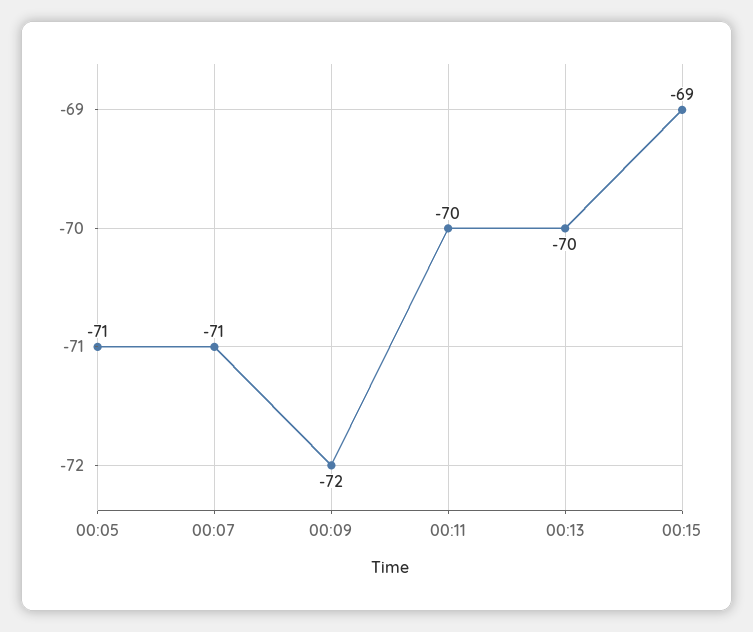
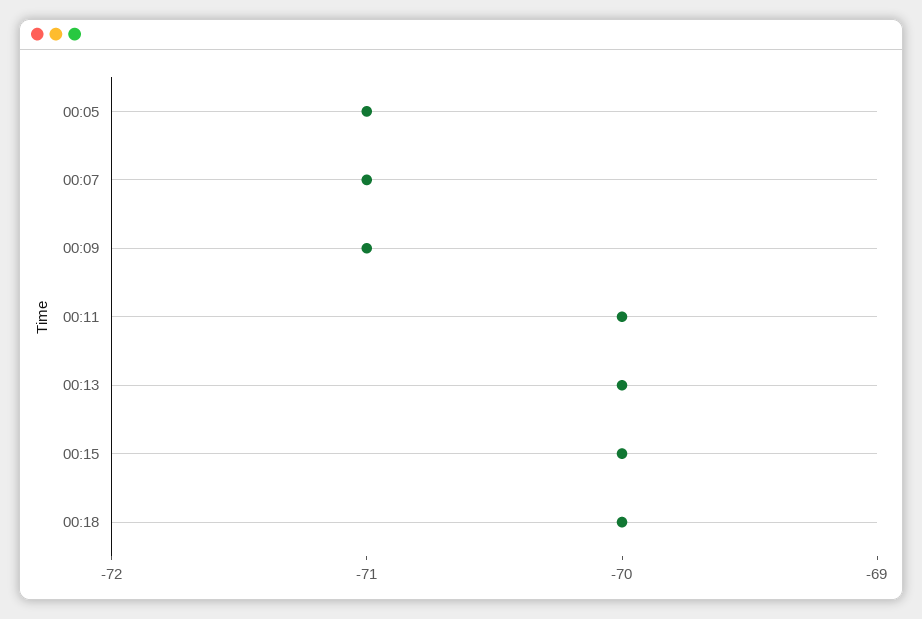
00:09: -72 -> -71
00:15: -69 -> -70
00:18: none -> -70

